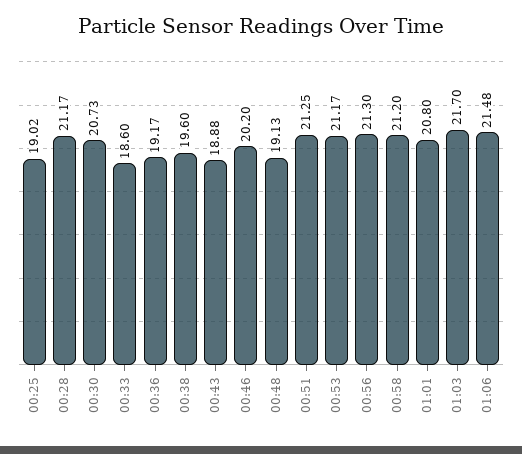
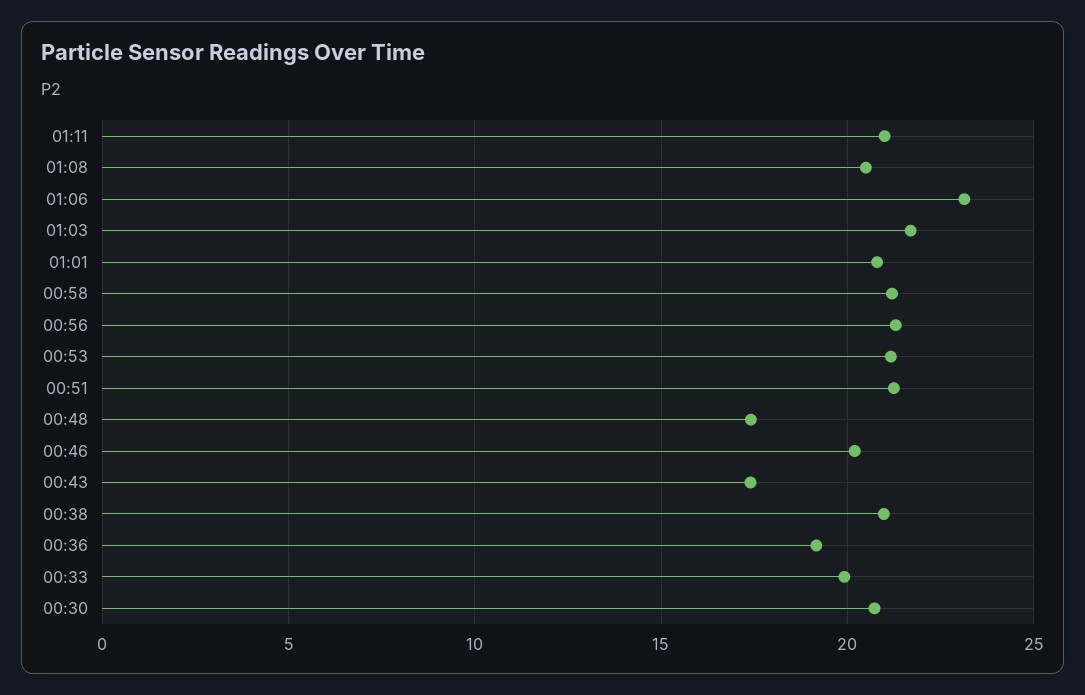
00:25: 19.02 -> none
00:28: 21.17 -> none
00:33: 18.6 -> 20
00:38: 19.6 -> 21
00:43: 18.88 -> 17.5
00:48: 19.13 -> 17.5
01:06: 21.48 -> 23
01:11: none -> 21
01:08: none -> 20.5

